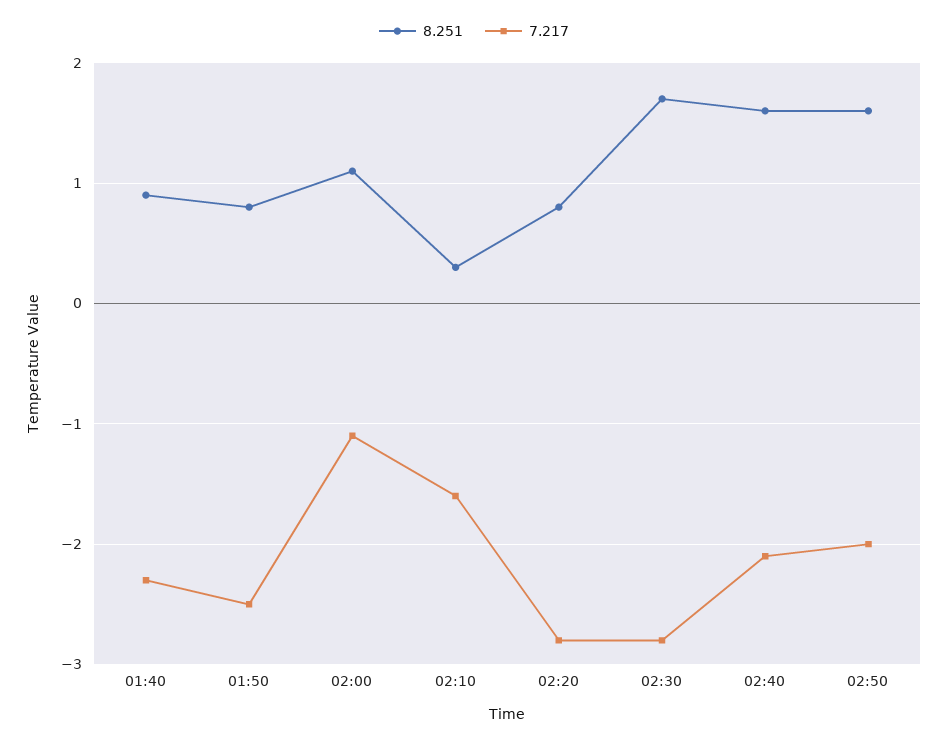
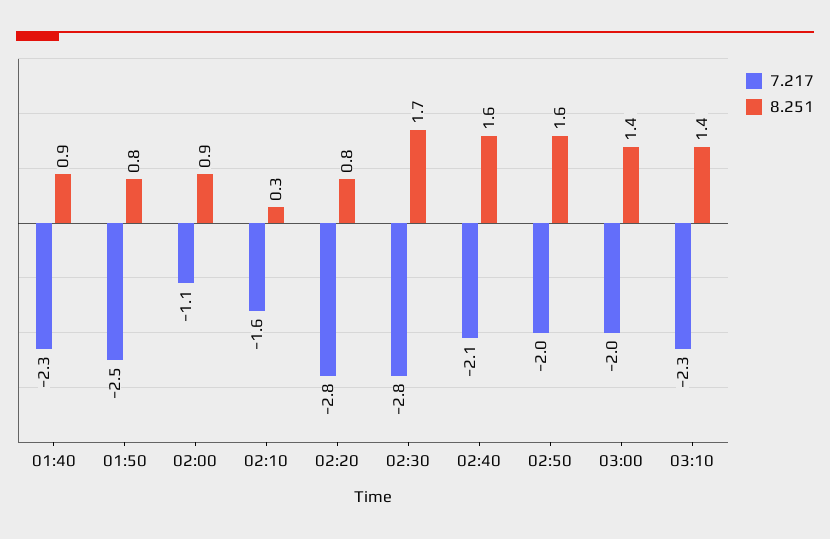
8.251, 02:00: 1.1 -> 0.9
7.217, 03:00: none -> -2
8.251, 03:00: none -> 1.4
7.217, 03:10: none -> -2.3
8.251, 03:10: none -> 1.4

